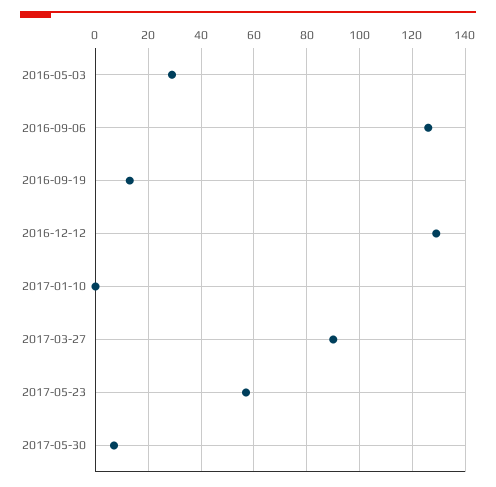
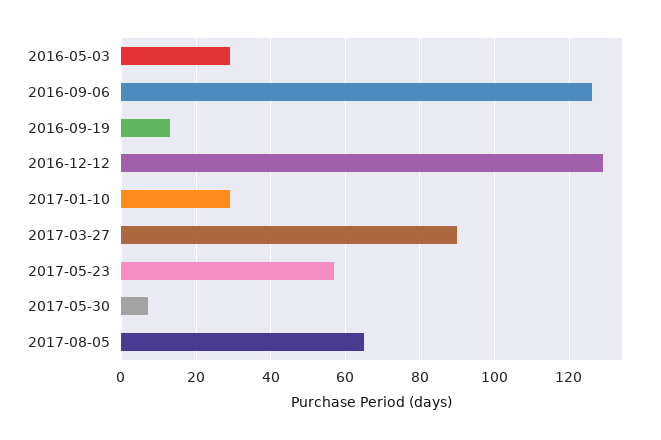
2017-01-10: 0 -> 30
2017-08-05: none -> 65

